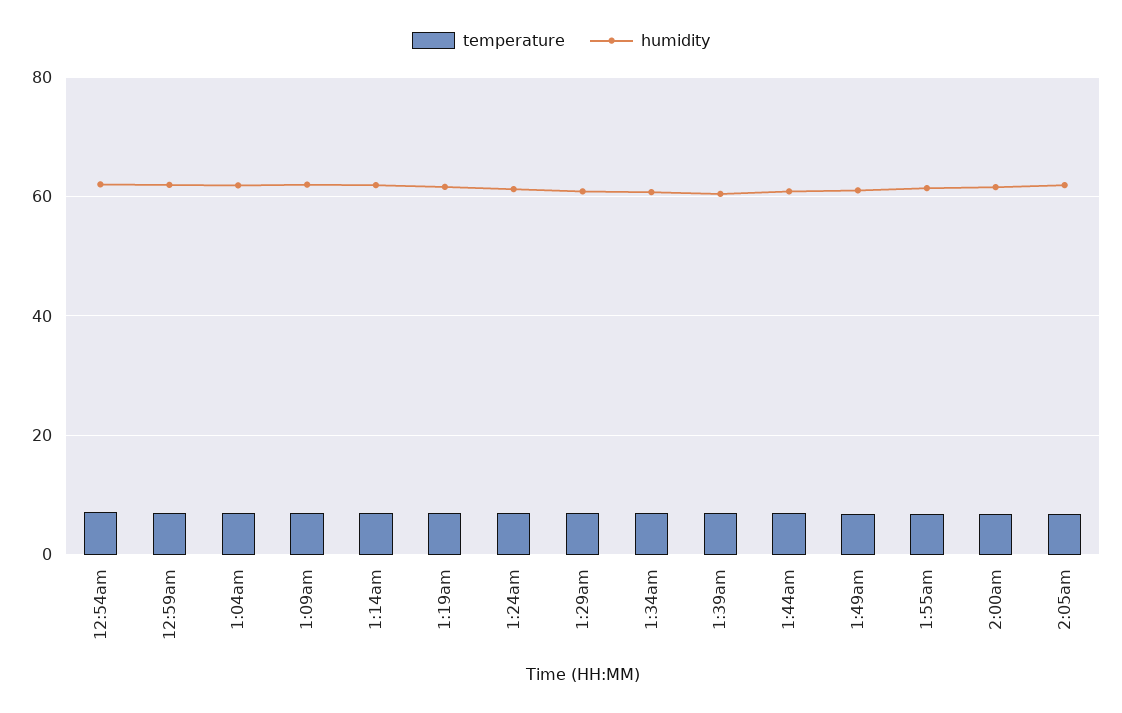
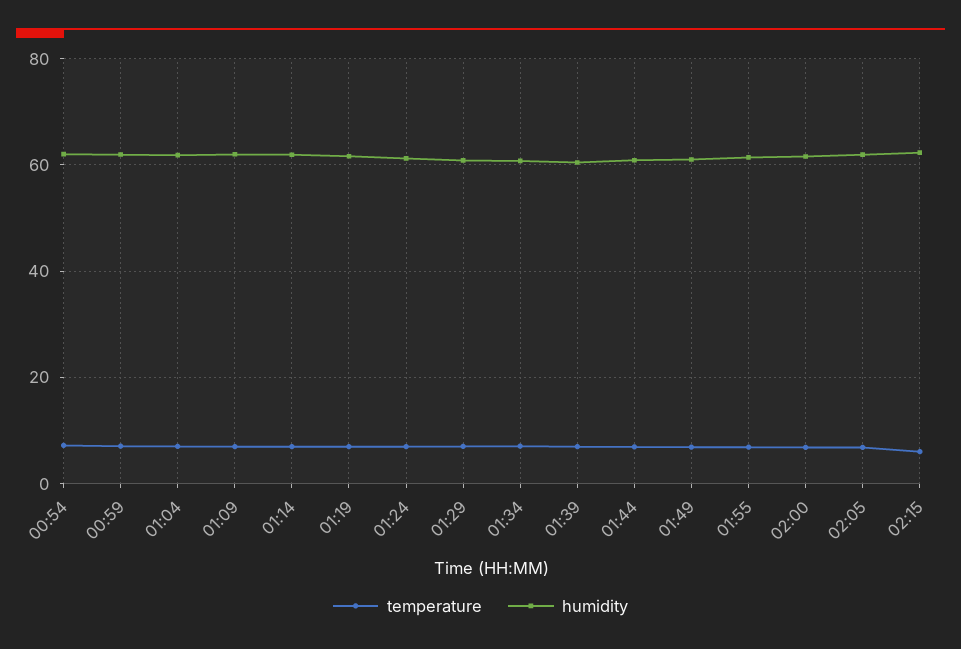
temperature, 02:15: none -> 6
humidity, 02:15: none -> 62

